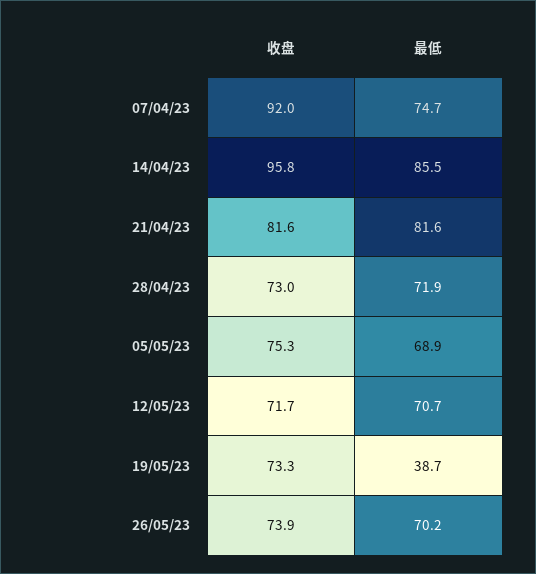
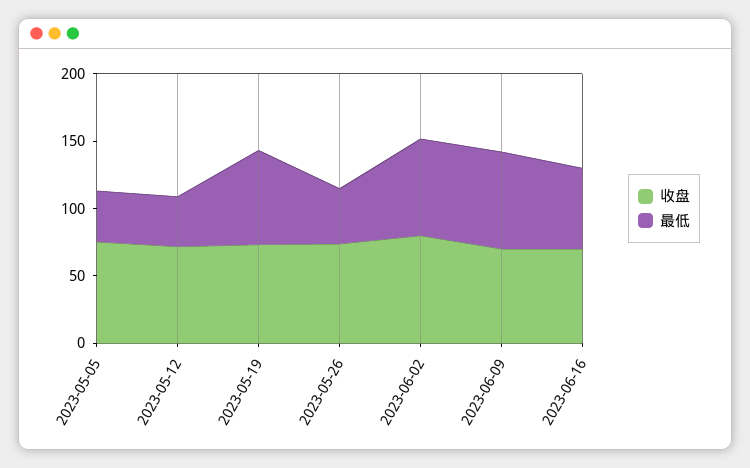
收盘, 07/04/23: 92 -> none
最低, 07/04/23: 74.7 -> none
收盘, 14/04/23: 95.8 -> none
最低, 14/04/23: 85.5 -> none
收盘, 21/04/23: 81.6 -> none
最低, 21/04/23: 81.6 -> none
收盘, 28/04/23: 73 -> none
最低, 28/04/23: 71.9 -> none
最低, 05/05/23: 68.9 -> 40
最低, 12/05/23: 70.7 -> 40
最低, 19/05/23: 38.7 -> 70
最低, 26/05/23: 70.2 -> 40
收盘, 2023-06-02: none -> 80
最低, 2023-06-02: none -> 70
收盘, 2023-06-09: none -> 70
最低, 2023-06-09: none -> 70
收盘, 2023-06-16: none -> 70
最低, 2023-06-16: none -> 60

